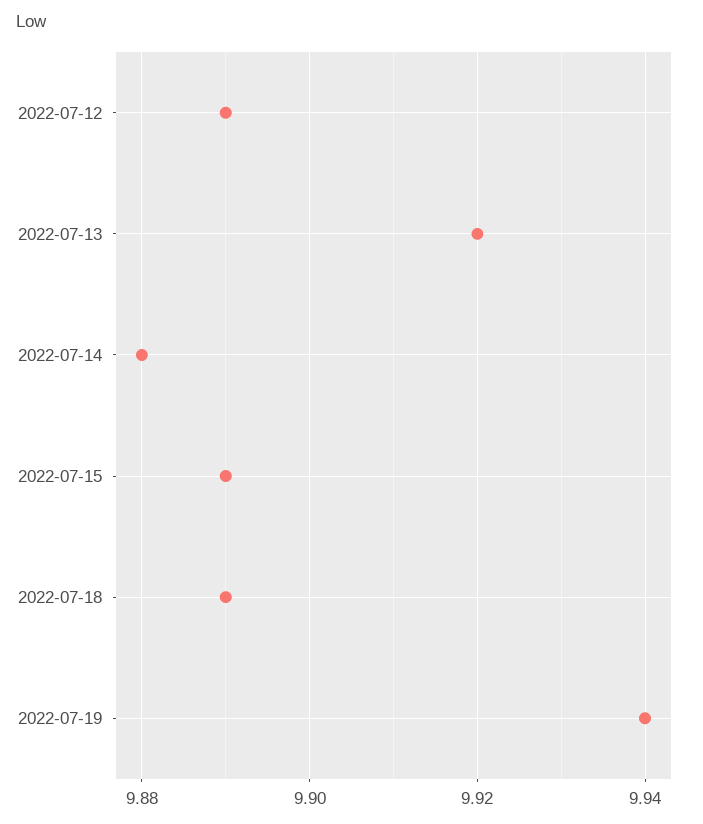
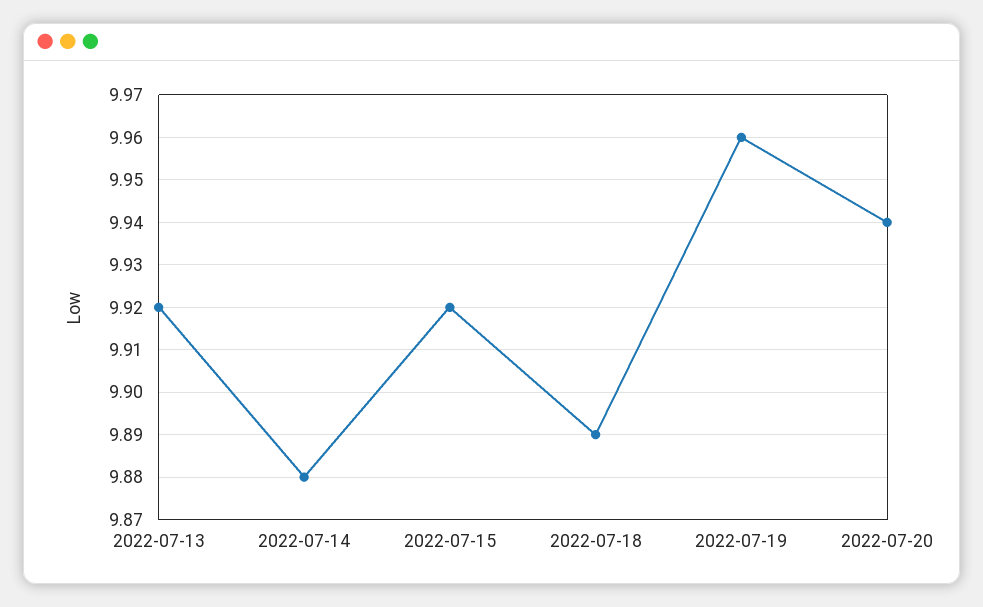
2022-07-12: 9.89 -> none
2022-07-15: 9.89 -> 9.92
2022-07-19: 9.94 -> 9.96
2022-07-20: none -> 9.94

